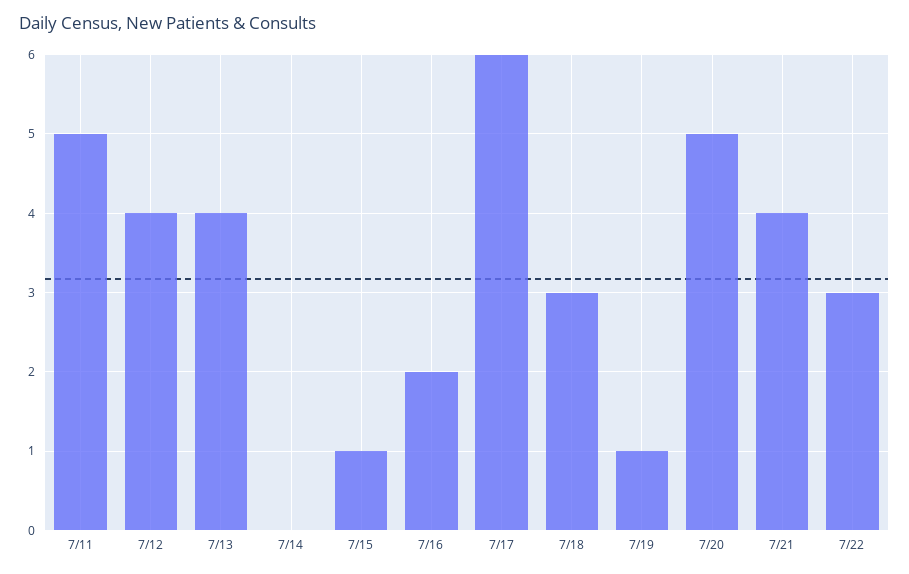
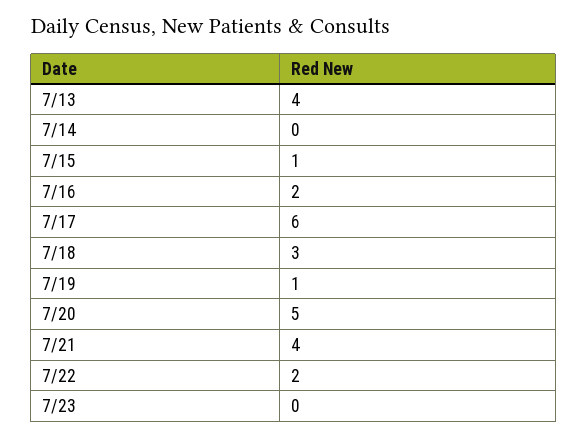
7/11: 5 -> none
7/12: 4 -> none
7/22: 3 -> 2
7/23: none -> 0

